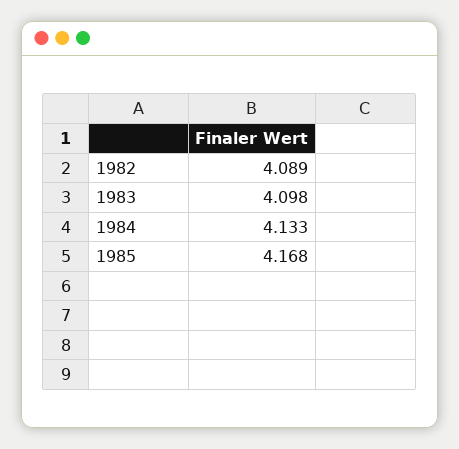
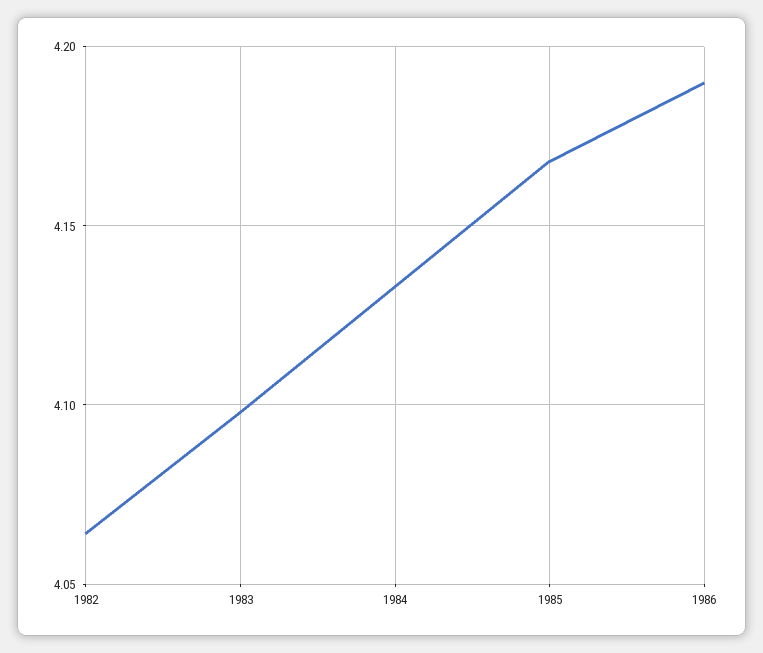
1982: 4.089 -> 4.065
1986: none -> 4.19

